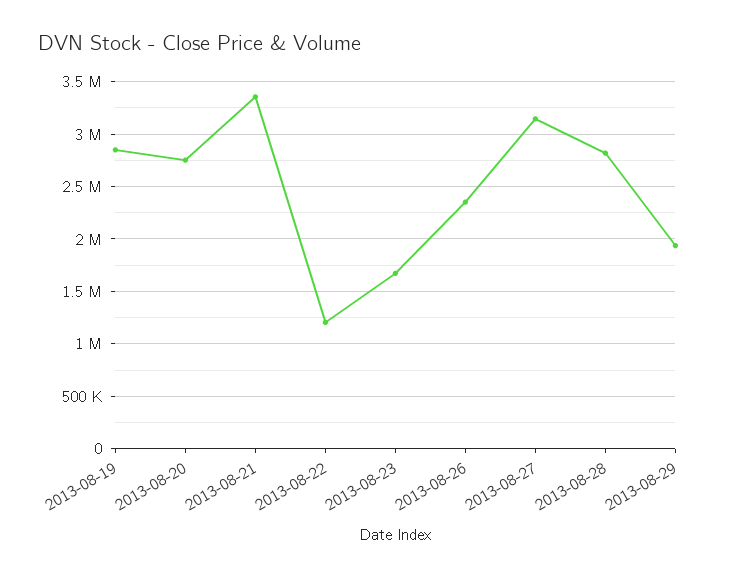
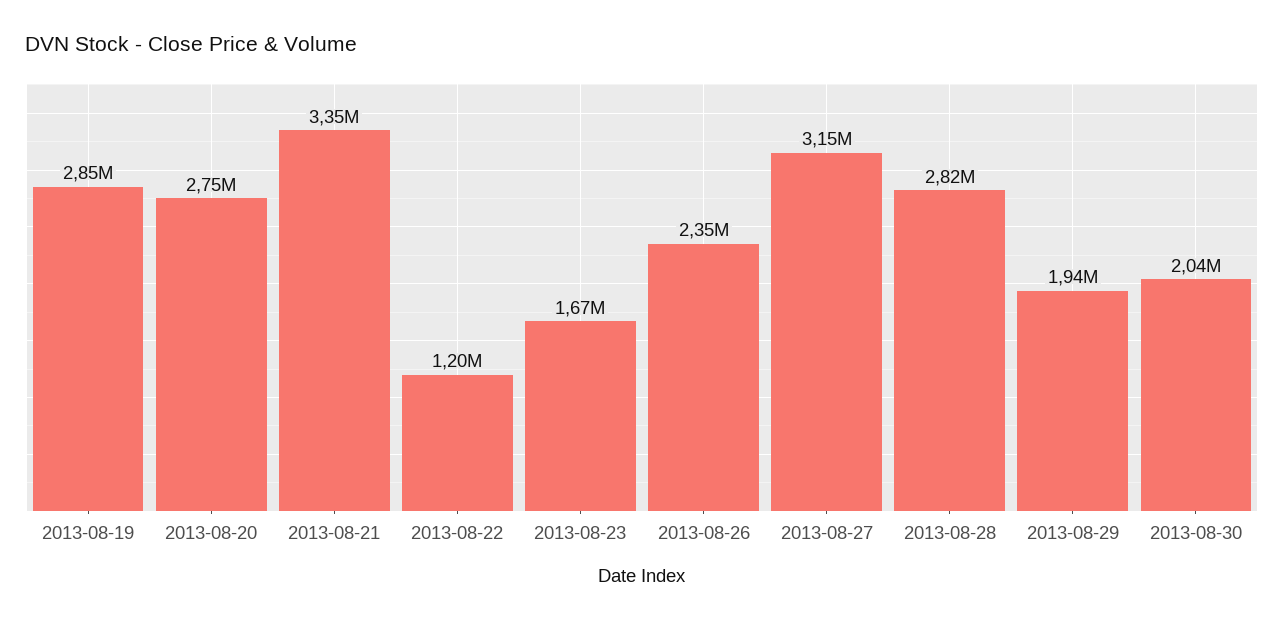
2013-08-30: none -> 2040000

